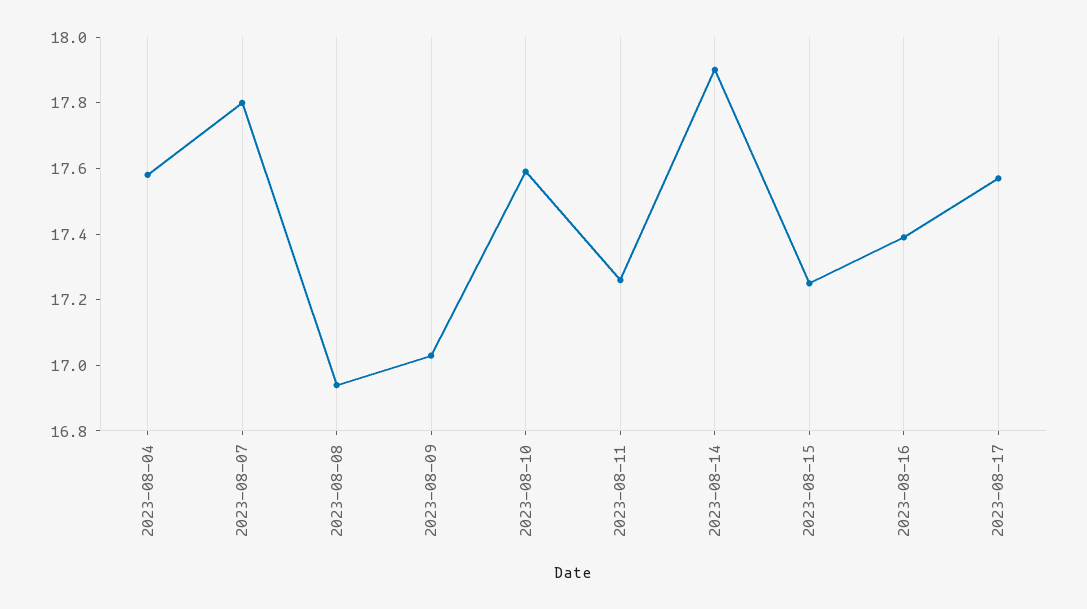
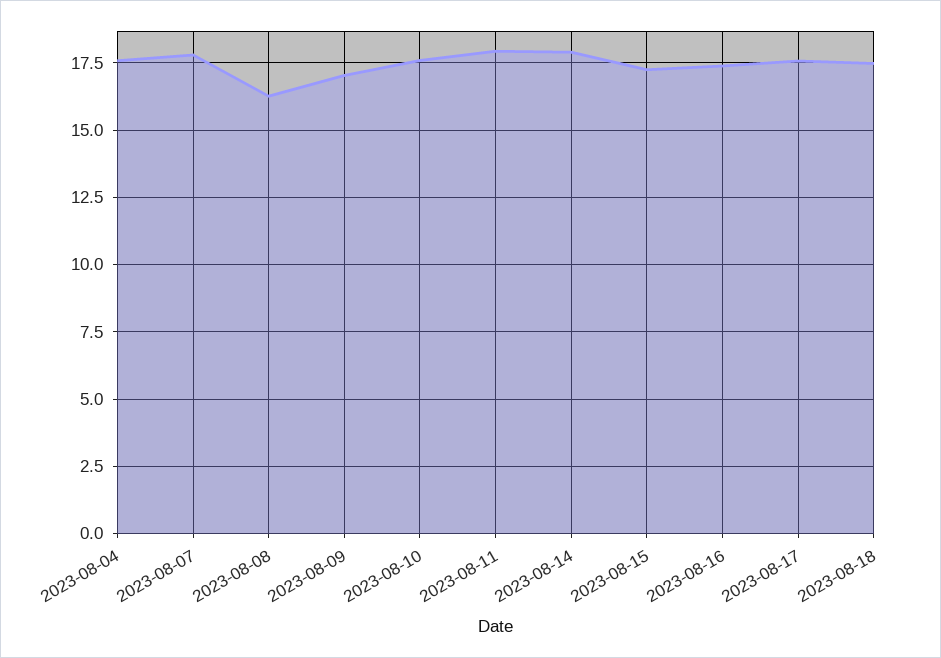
2023-08-08: 16.95 -> 16.25
2023-08-11: 17.25 -> 18
2023-08-18: none -> 17.5

